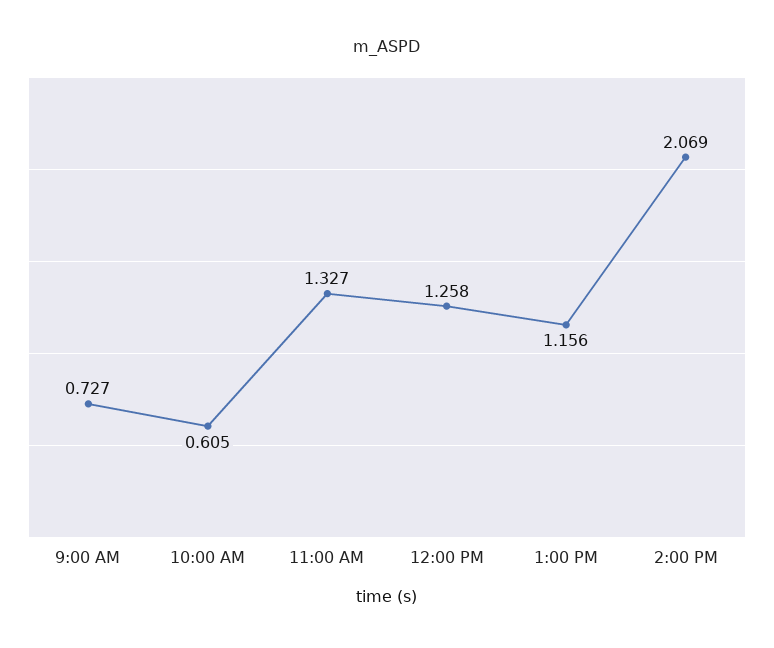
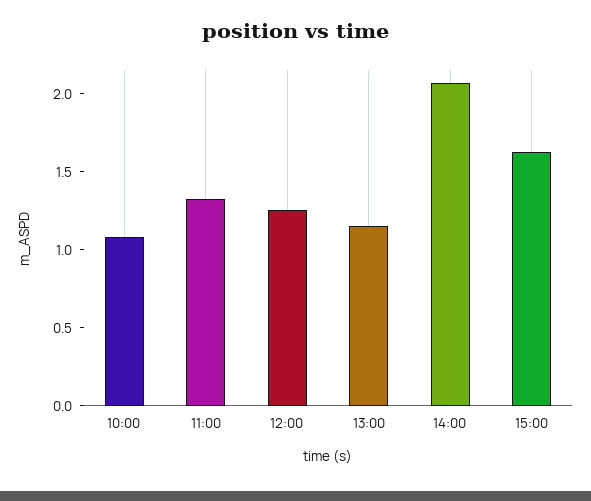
9:00 AM: 0.727 -> none
10:00 AM: 0.605 -> 1.1
15:00: none -> 1.6

